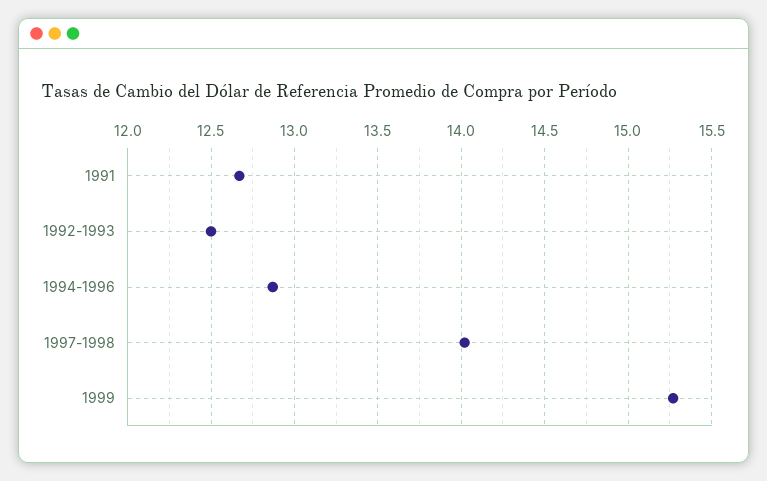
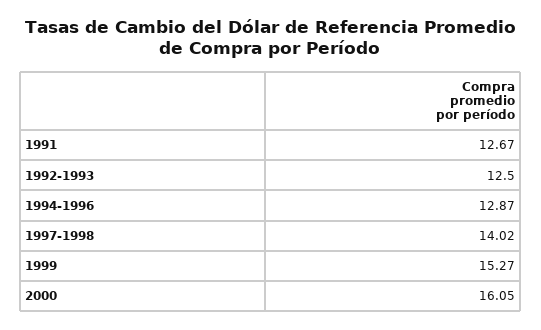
2000: none -> 16.05

